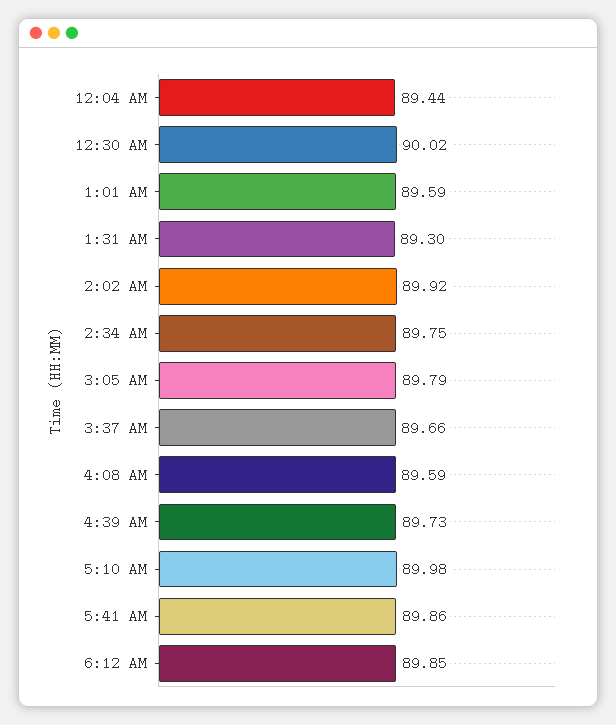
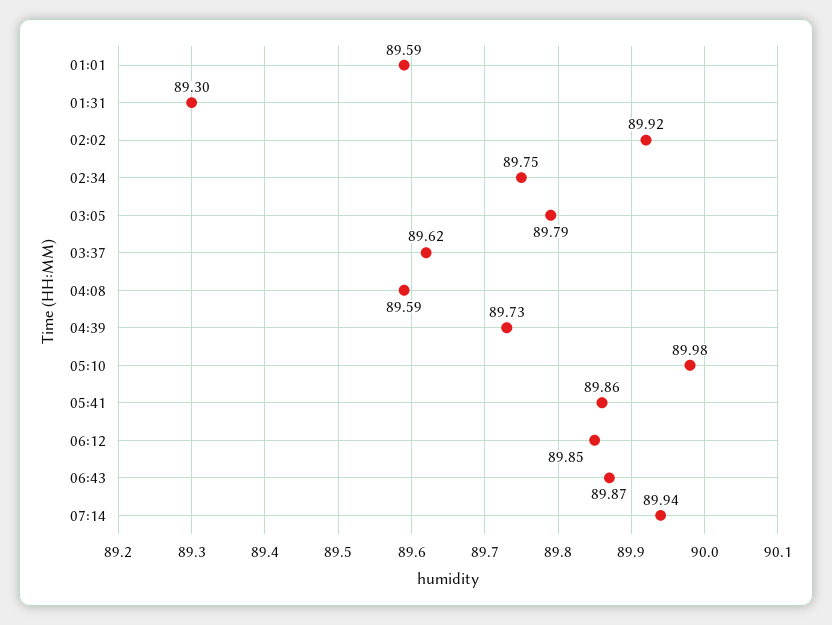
12:04 AM: 89.44 -> none
12:30 AM: 90.02 -> none
3:37 AM: 89.66 -> 89.62
06:43: none -> 89.87
07:14: none -> 89.94

